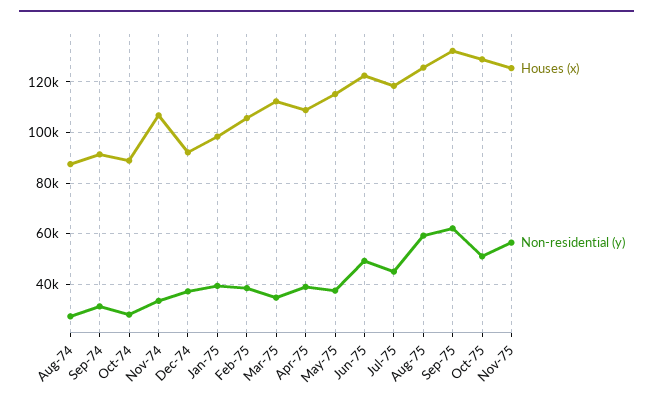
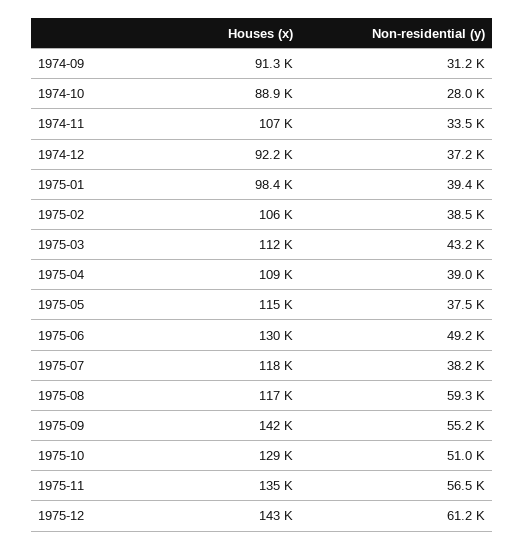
Houses (x), Aug-74: 87500 -> none
Non-residential (y), Aug-74: 27500 -> none
Non-residential (y), Mar-75: 35000 -> 43200
Houses (x), Jun-75: 122500 -> 130000
Non-residential (y), Jul-75: 45000 -> 38200
Houses (x), Aug-75: 125000 -> 117000
Houses (x), Sep-75: 132500 -> 142000
Non-residential (y), Sep-75: 62500 -> 55200
Houses (x), Nov-75: 125000 -> 135000
Houses (x), 1975-12: none -> 143000
Non-residential (y), 1975-12: none -> 61200

